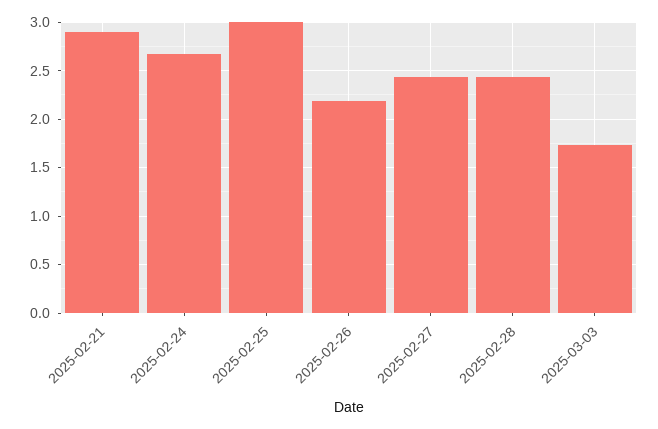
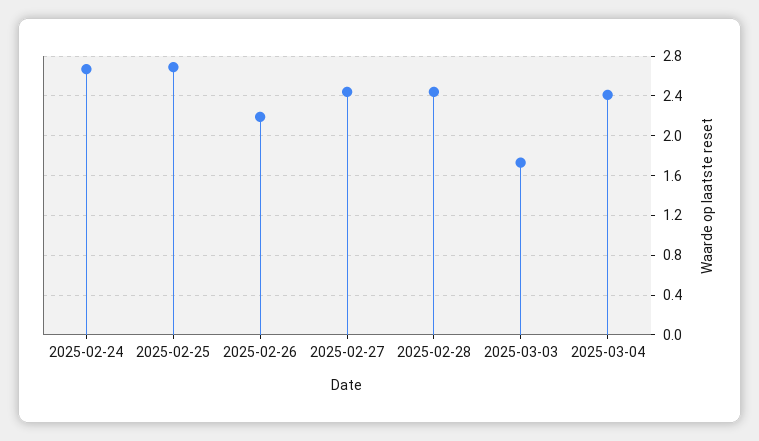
2025-02-21: 2.9 -> none
2025-02-25: 3 -> 2.7
2025-03-04: none -> 2.4

